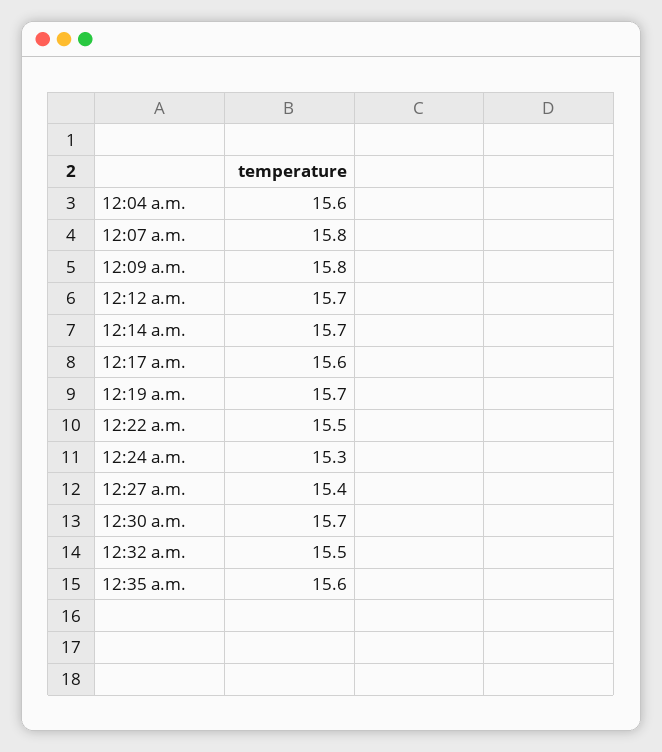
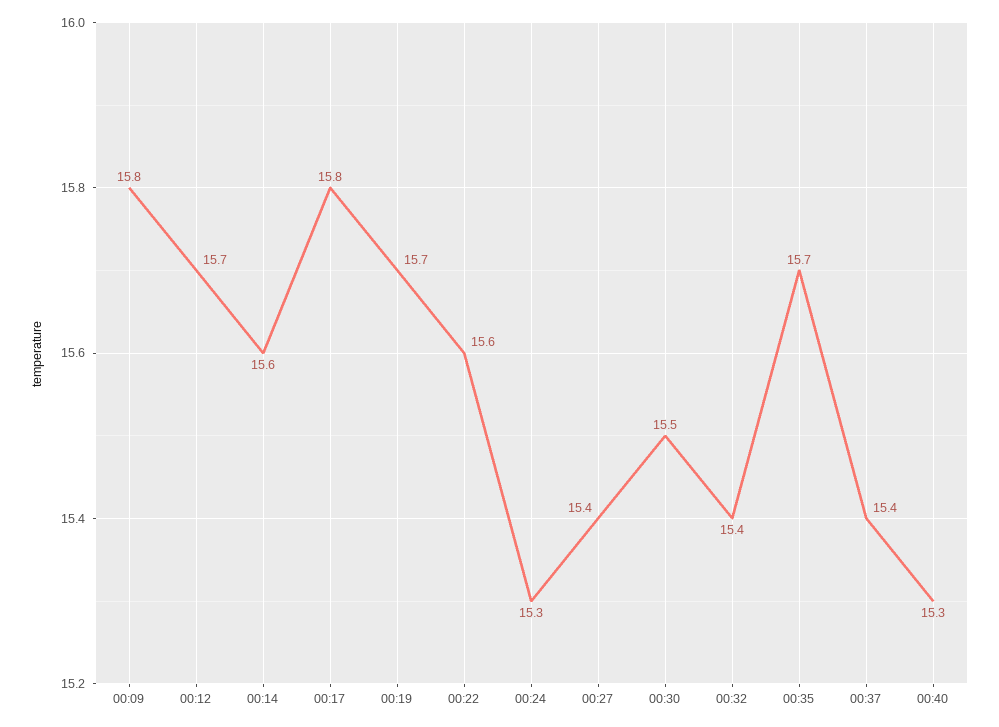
12:04 a.m.: 15.6 -> none
12:07 a.m.: 15.8 -> none
12:14 a.m.: 15.7 -> 15.6
12:17 a.m.: 15.6 -> 15.8
12:22 a.m.: 15.5 -> 15.6
12:30 a.m.: 15.7 -> 15.5
12:32 a.m.: 15.5 -> 15.4
12:35 a.m.: 15.6 -> 15.7
00:37: none -> 15.4
00:40: none -> 15.3

